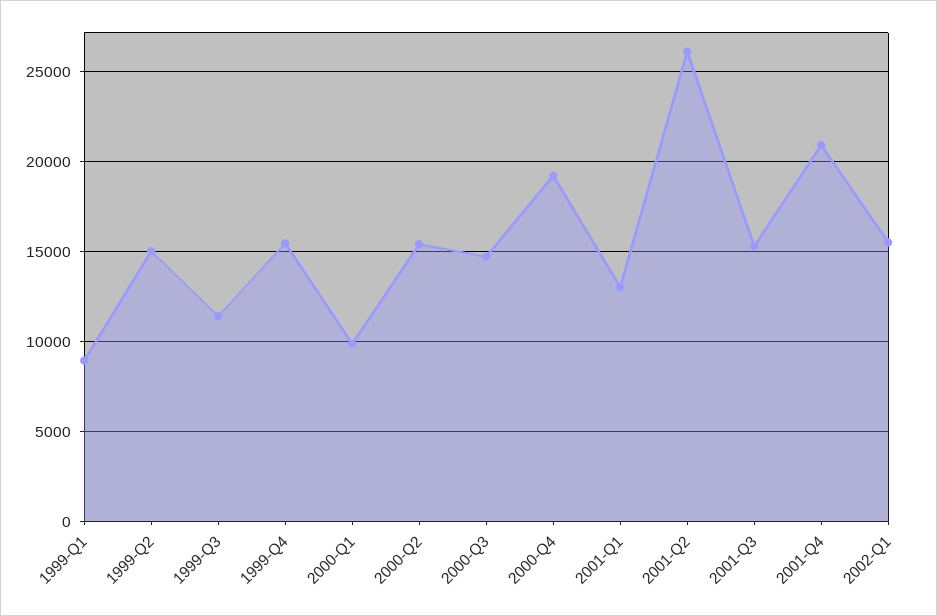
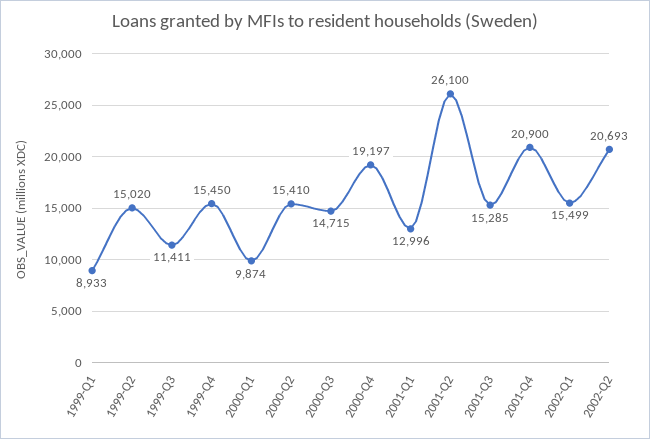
2002-Q2: none -> 20693

